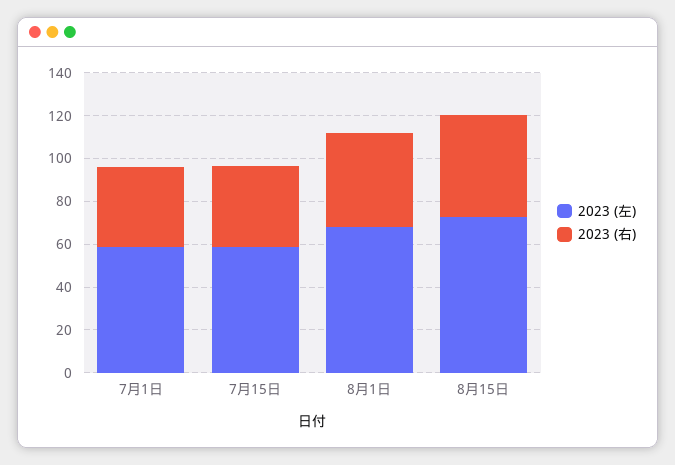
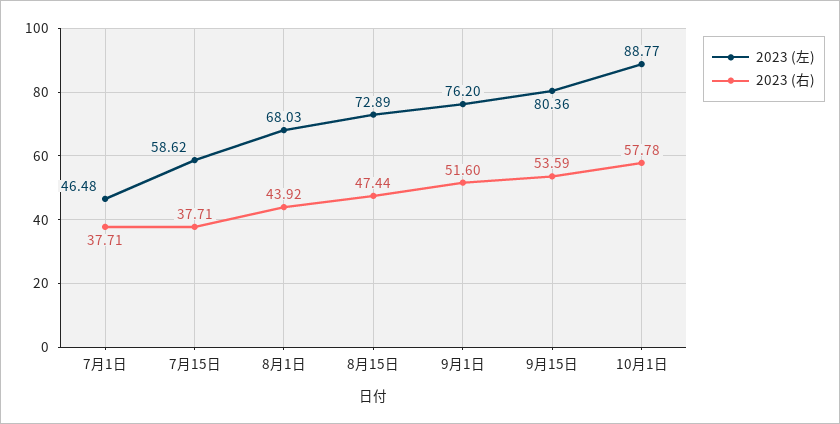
2023 (左), 7月1日: 60 -> 46.48
2023 (左), 9月1日: none -> 76.2
2023 (右), 9月1日: none -> 51.6
2023 (左), 9月15日: none -> 80.36
2023 (右), 9月15日: none -> 53.59
2023 (左), 10月1日: none -> 88.77
2023 (右), 10月1日: none -> 57.78

